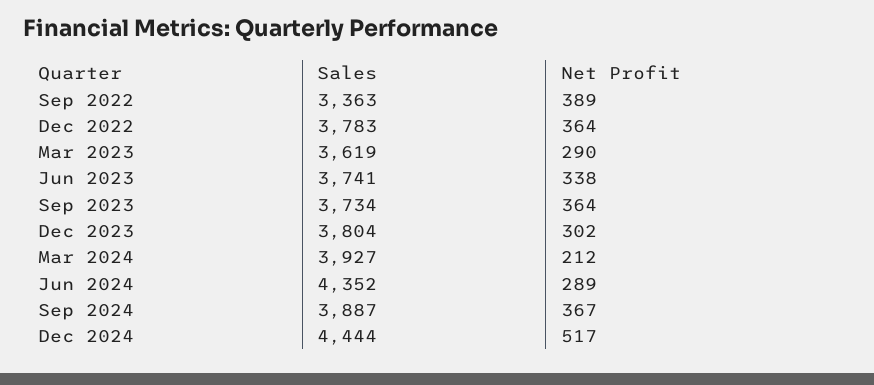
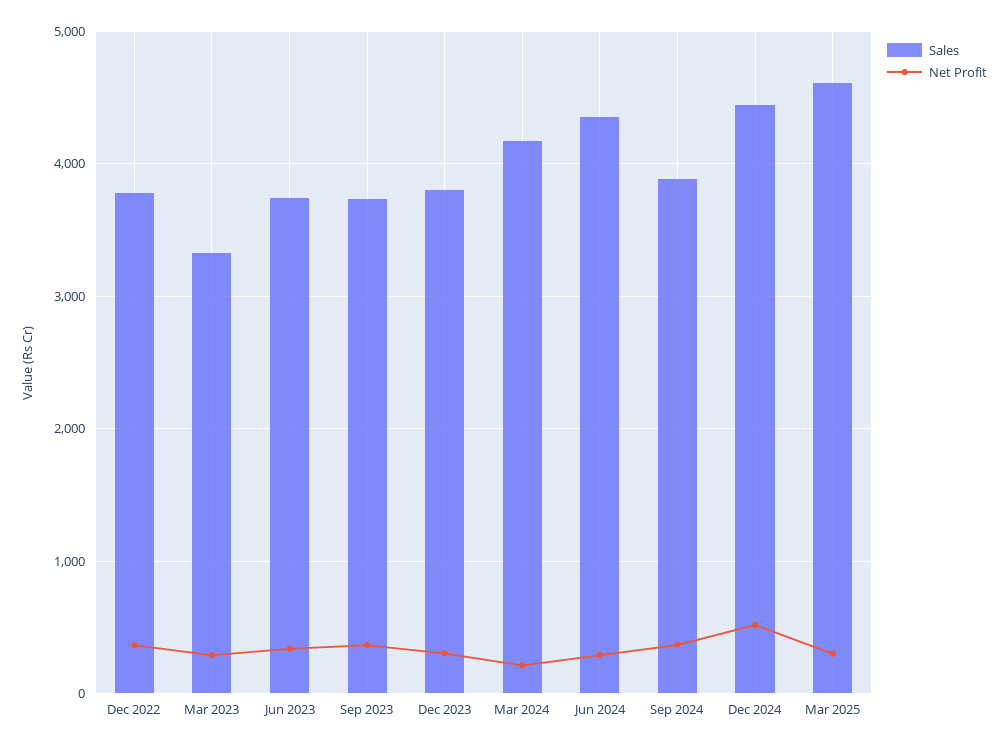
Sales, Sep 2022: 3363 -> none
Net Profit, Sep 2022: 389 -> none
Sales, Mar 2023: 3619 -> 3300
Sales, Mar 2024: 3927 -> 4200
Sales, Mar 2025: none -> 4600
Net Profit, Mar 2025: none -> 300

